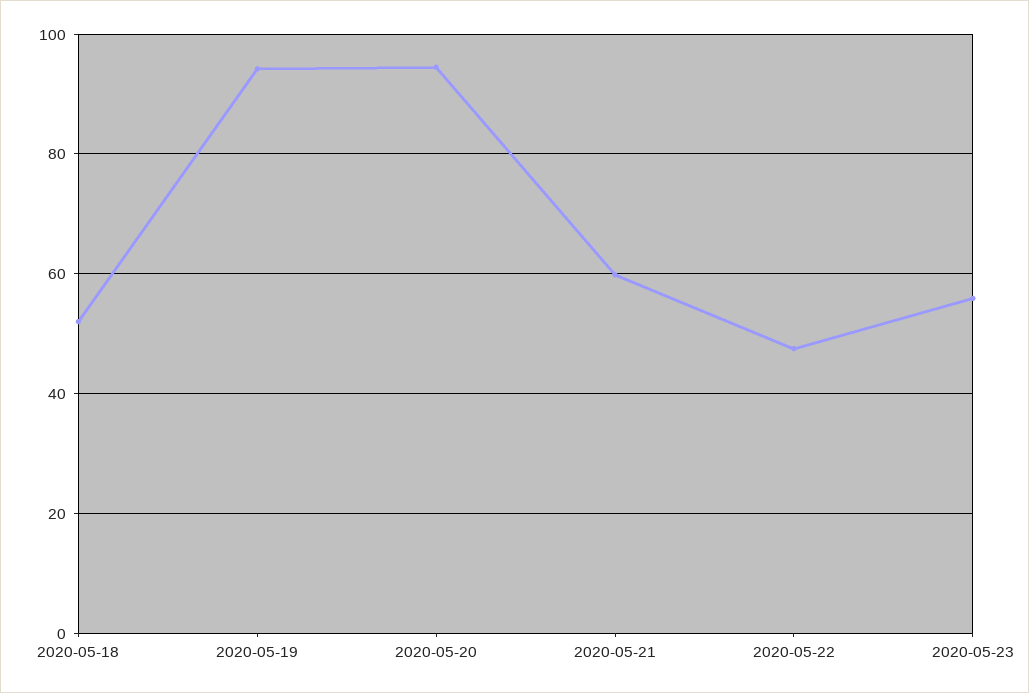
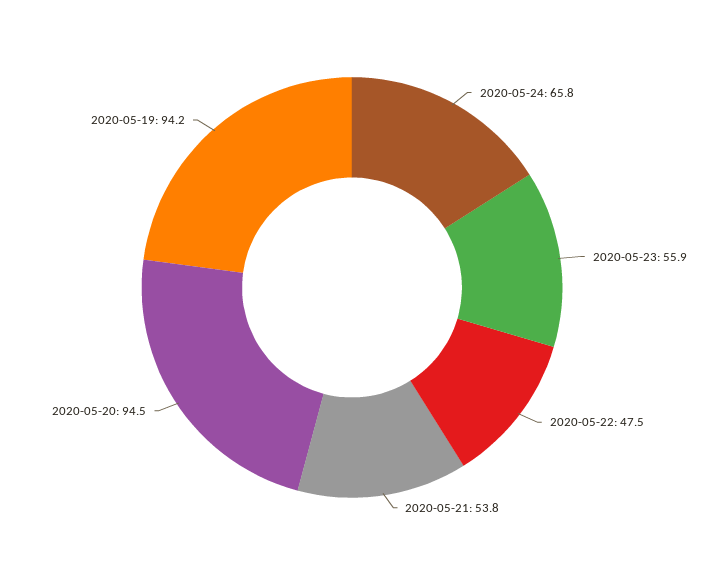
2020-05-18: 52 -> none
2020-05-21: 60 -> 53.8
2020-05-24: none -> 65.8

